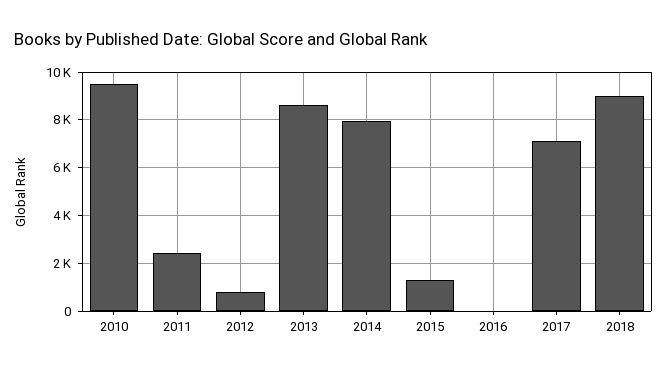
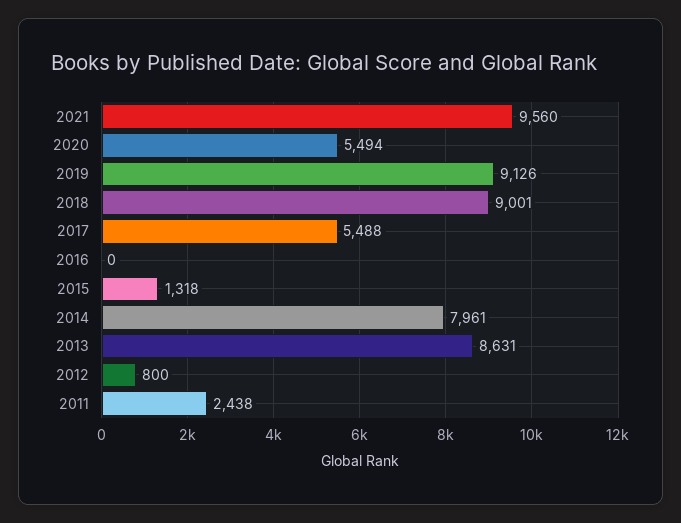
2010: 9500 -> none
2017: 7000 -> 5488
2021: none -> 9560
2020: none -> 5494
2019: none -> 9126

